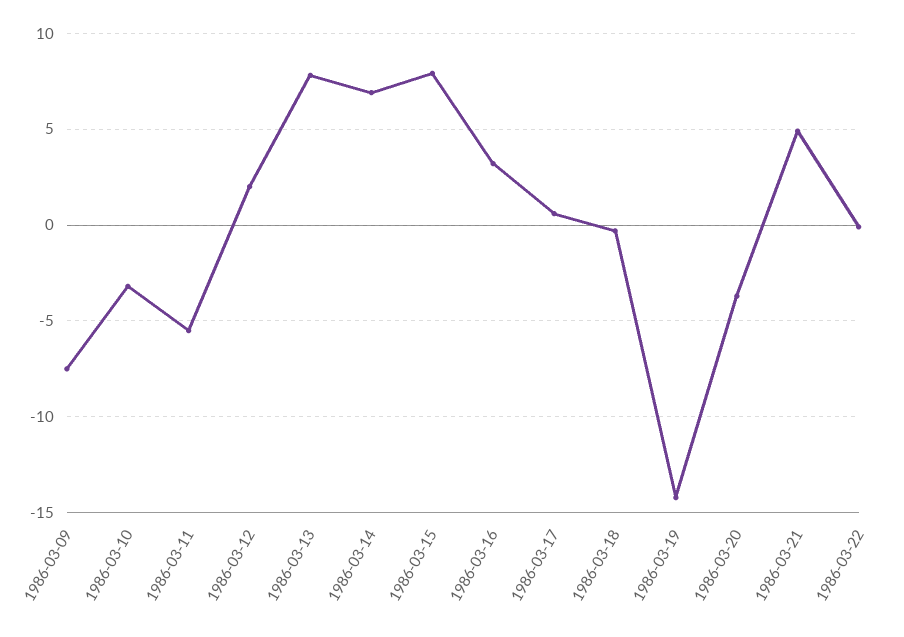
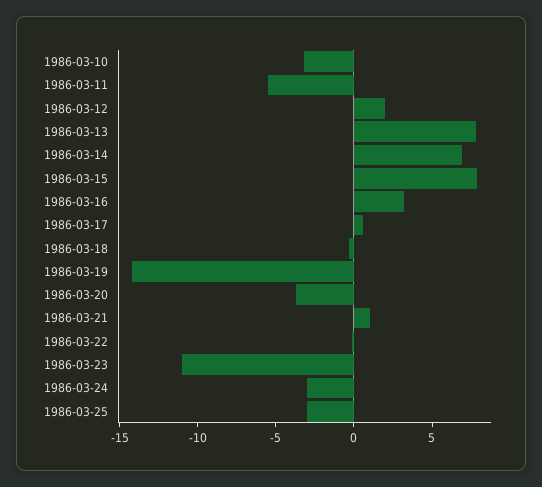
1986-03-09: -7.5 -> none
1986-03-21: 5 -> 1
1986-03-23: none -> -11
1986-03-24: none -> -3
1986-03-25: none -> -3

